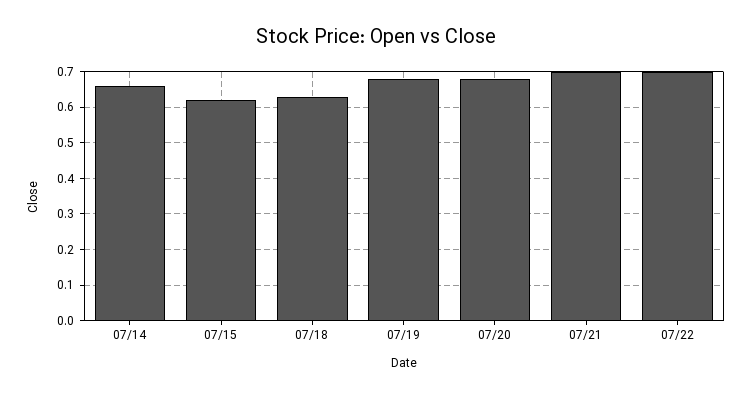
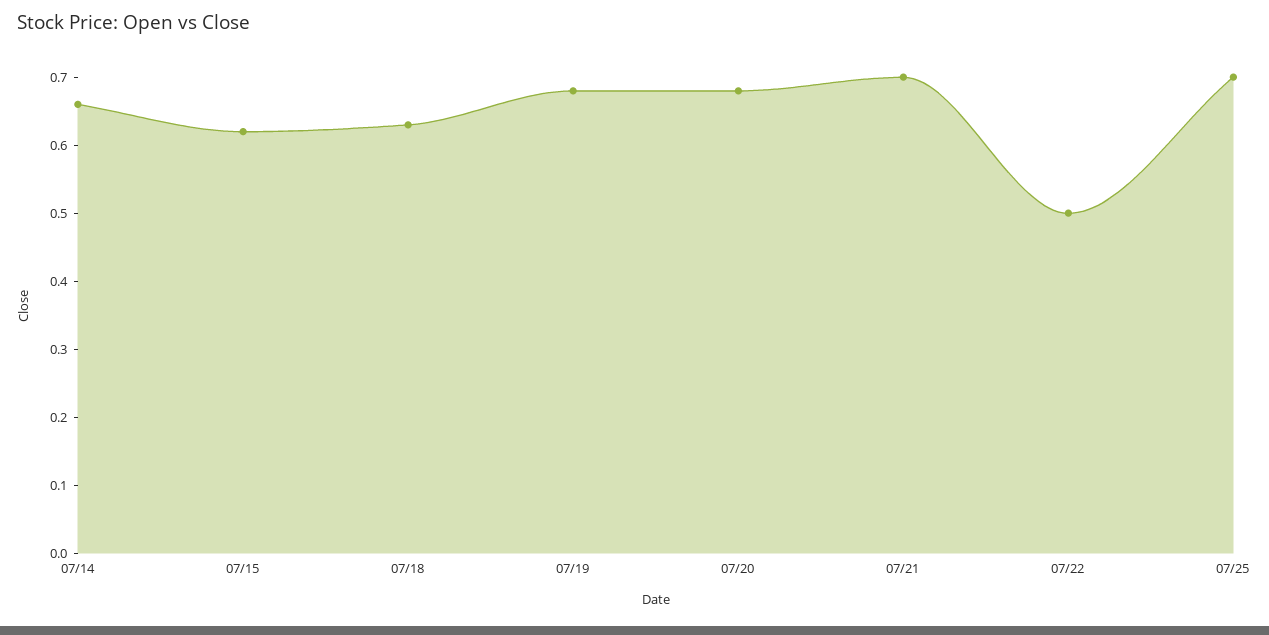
07/22: 0.7 -> 0.5
07/25: none -> 0.7

